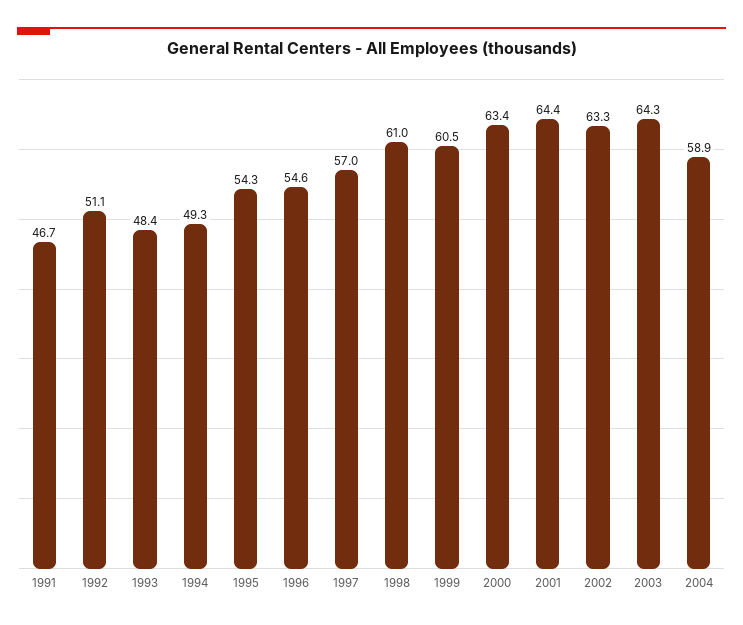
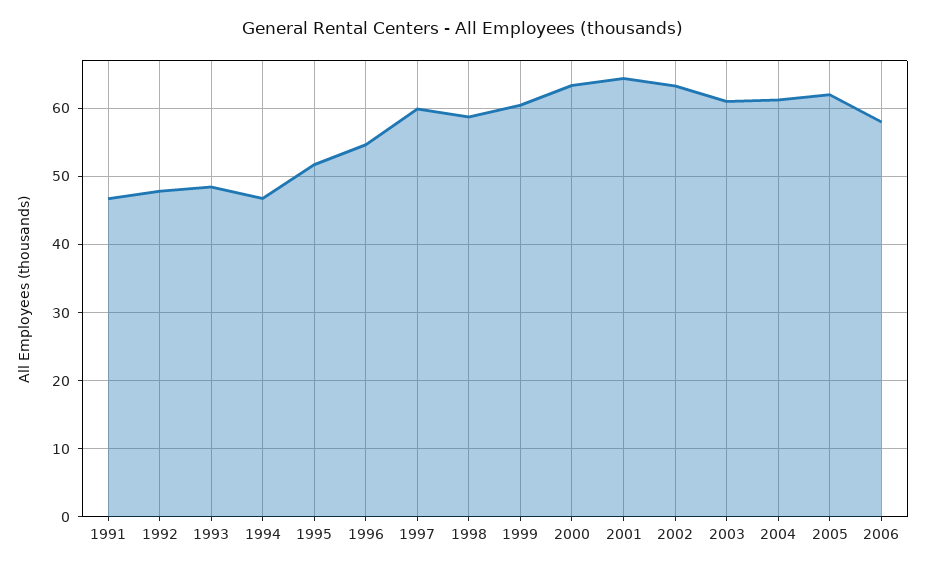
1992: 51.1 -> 48
1994: 49.3 -> 47
1995: 54.3 -> 52
1997: 57 -> 60
1998: 61 -> 59
2003: 64.3 -> 61
2004: 58.9 -> 61
2005: none -> 62
2006: none -> 58

